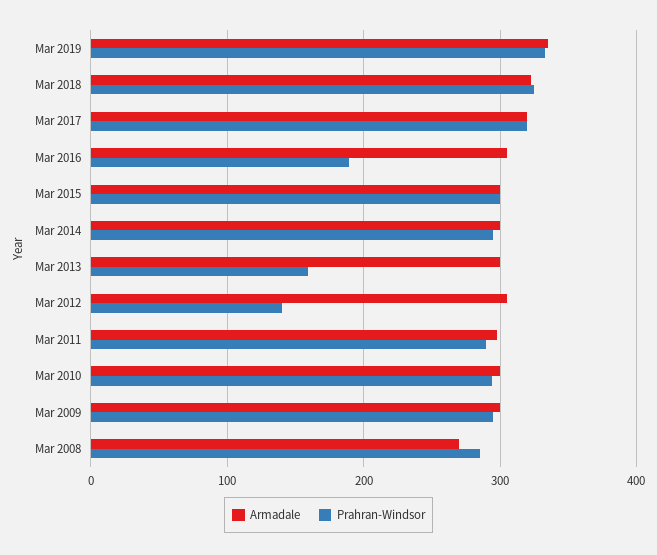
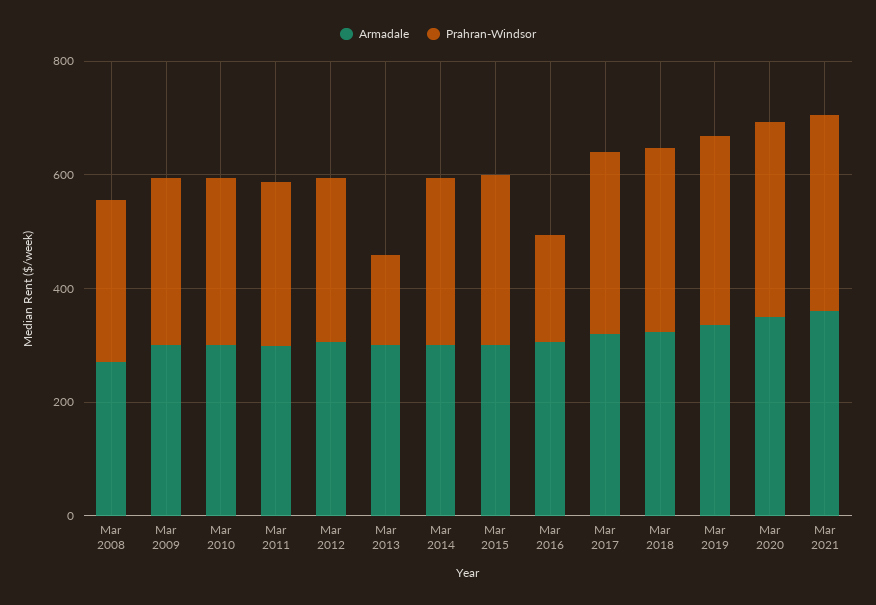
Prahran-Windsor, Mar 2012: 140 -> 300
Armadale, Mar 2020: none -> 350
Prahran-Windsor, Mar 2020: none -> 350
Armadale, Mar 2021: none -> 350
Prahran-Windsor, Mar 2021: none -> 350

